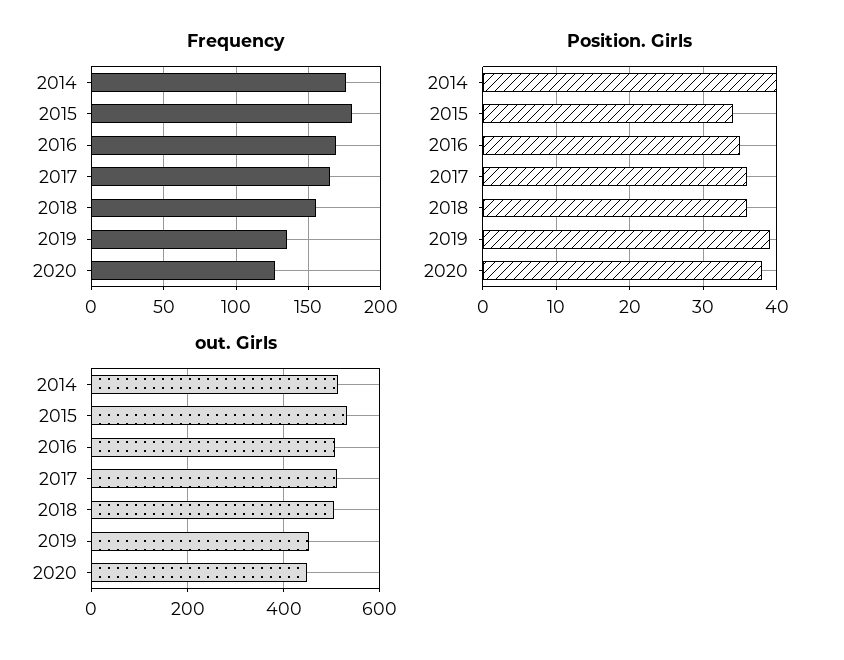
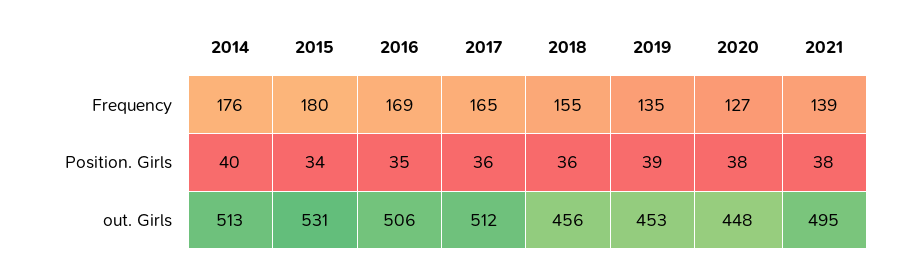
out. Girls, 2018: 500 -> 456
Frequency, 2021: none -> 139
Position. Girls, 2021: none -> 38
out. Girls, 2021: none -> 495

